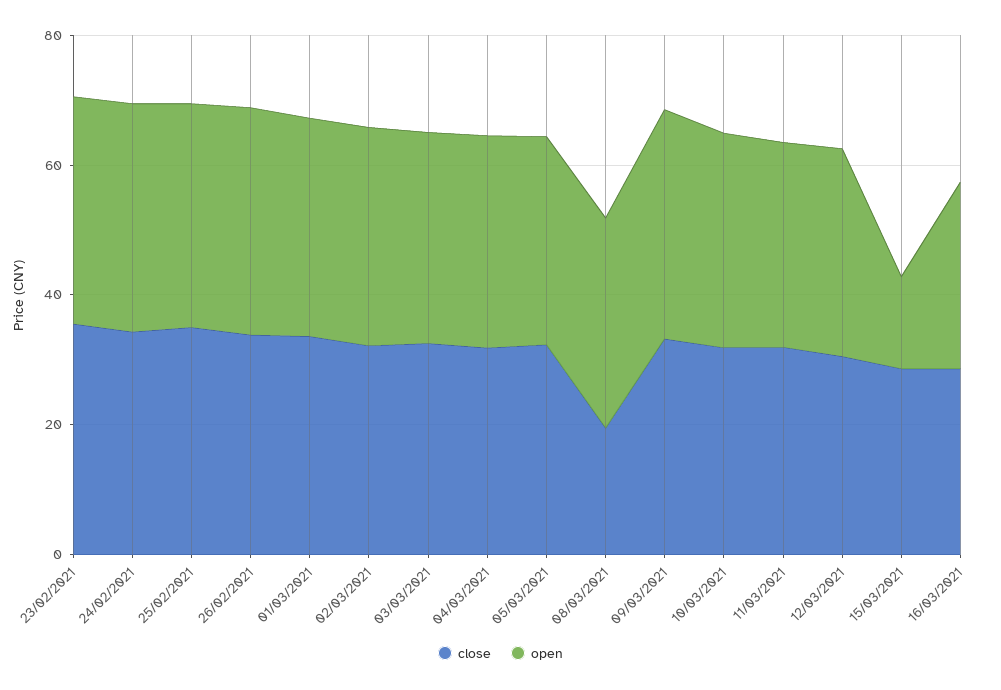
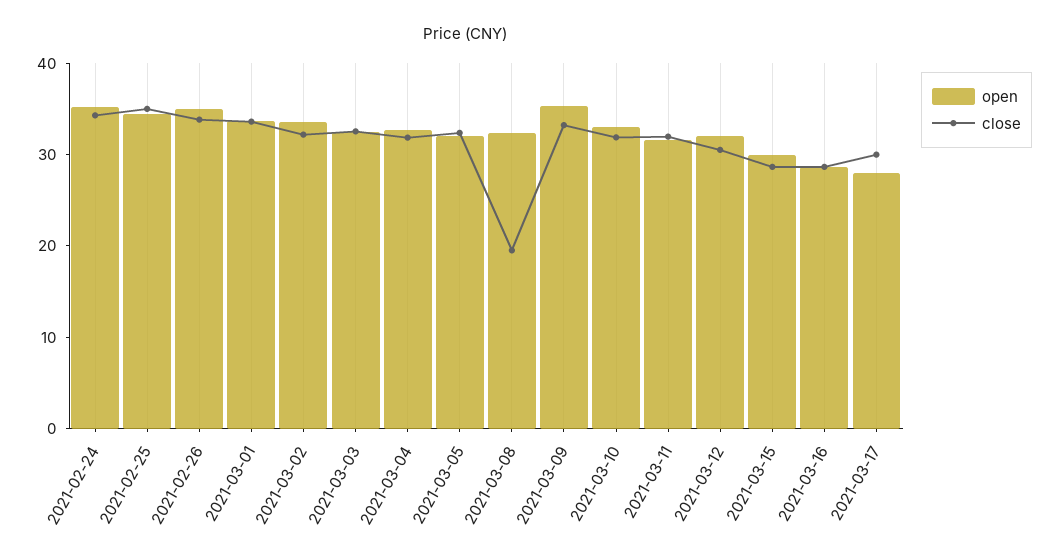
close, 23/02/2021: 35 -> none
open, 23/02/2021: 35 -> none
open, 15/03/2021: 15 -> 30
open, 2021-03-17: none -> 28
close, 2021-03-17: none -> 30

